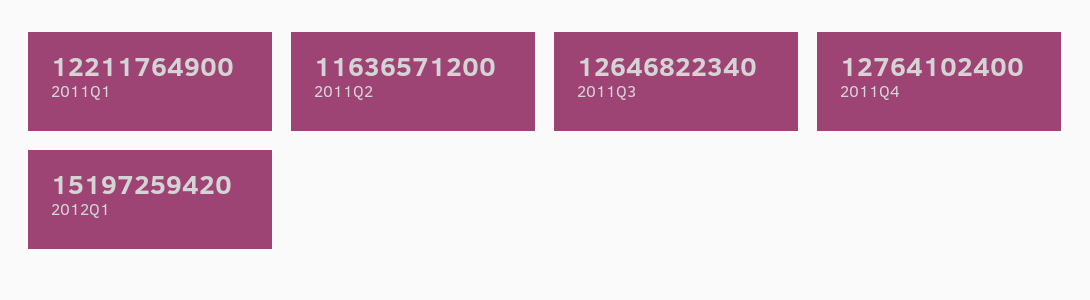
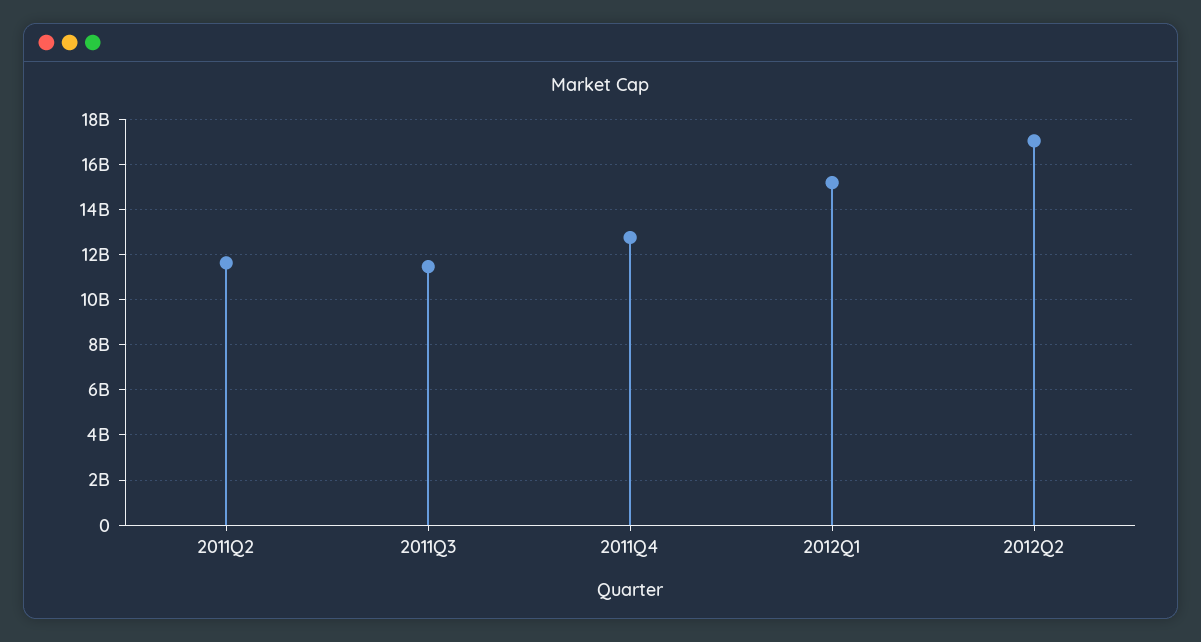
2011Q1: 12211764900 -> none
2011Q3: 12646822340 -> 11500000000
2012Q2: none -> 17000000000

